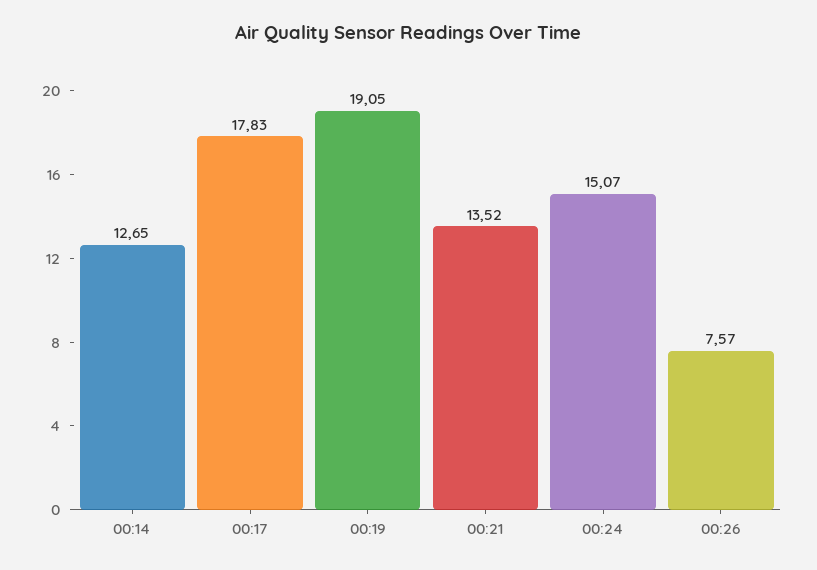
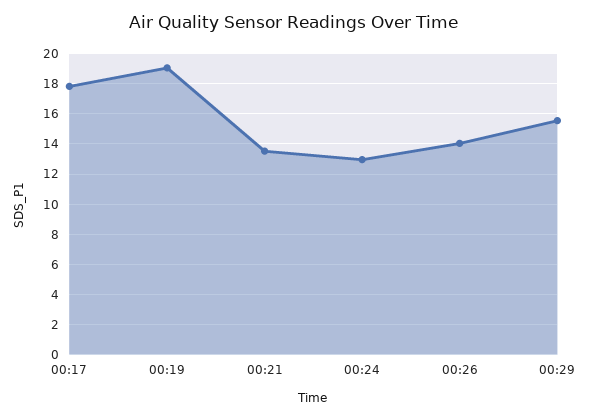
00:14: 12.65 -> none
00:24: 15.07 -> 13
00:26: 7.57 -> 14
00:29: none -> 15.5

